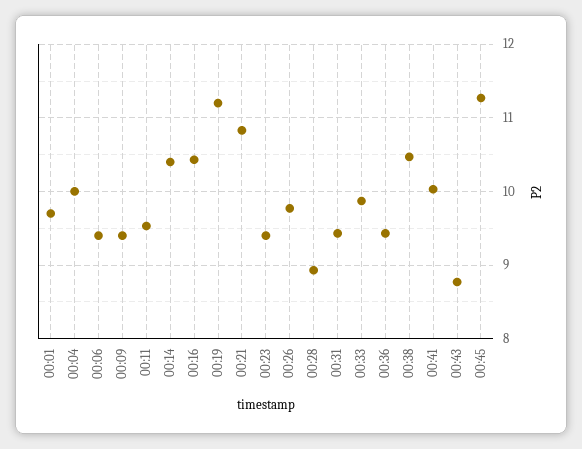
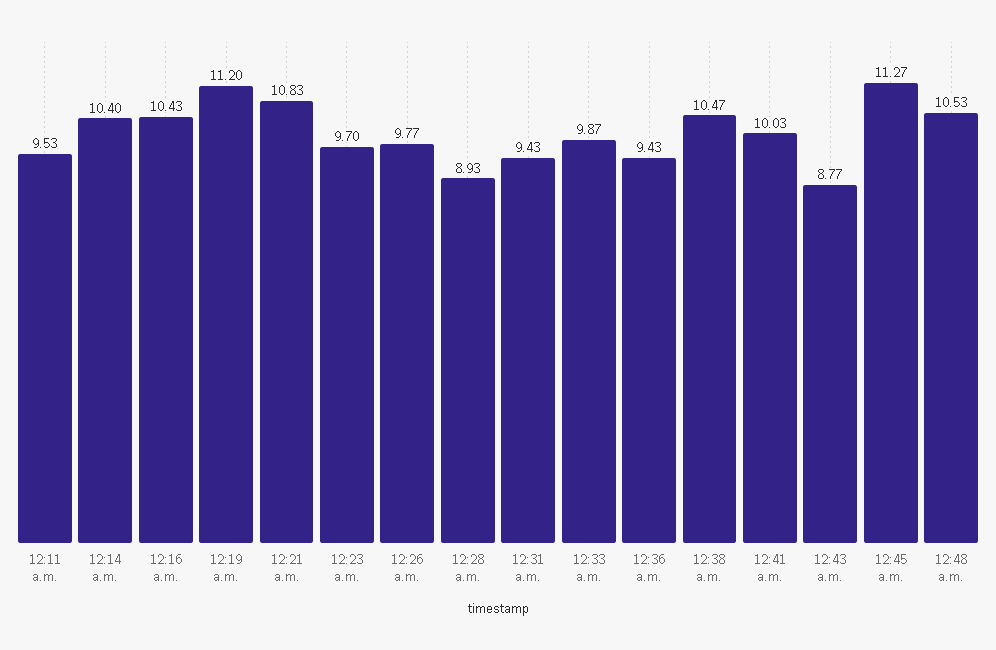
00:01: 9.7 -> none
00:04: 10 -> none
00:06: 9.4 -> none
00:09: 9.4 -> none
00:23: 9.4 -> 9.7
12:48 a.m.: none -> 10.53

